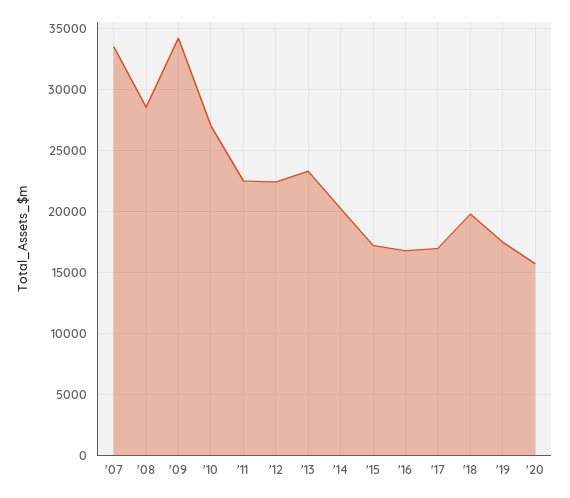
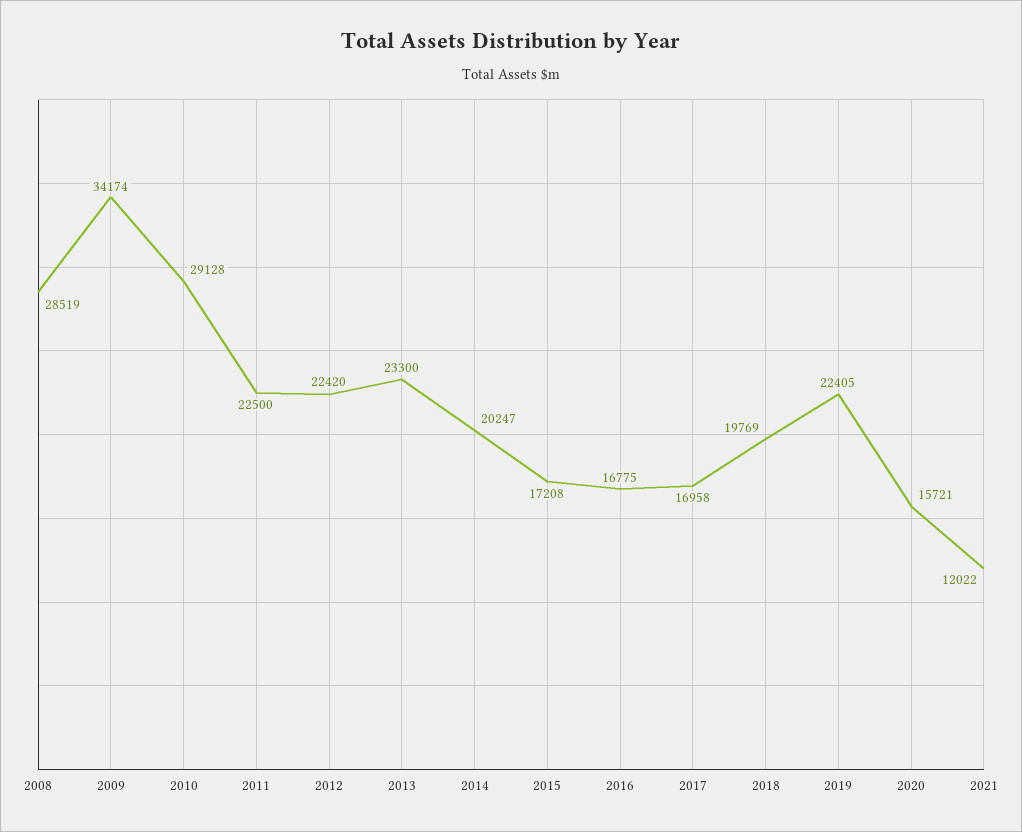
'07: 33500 -> none
'10: 27000 -> 29128
'19: 17500 -> 22405
2021: none -> 12022

